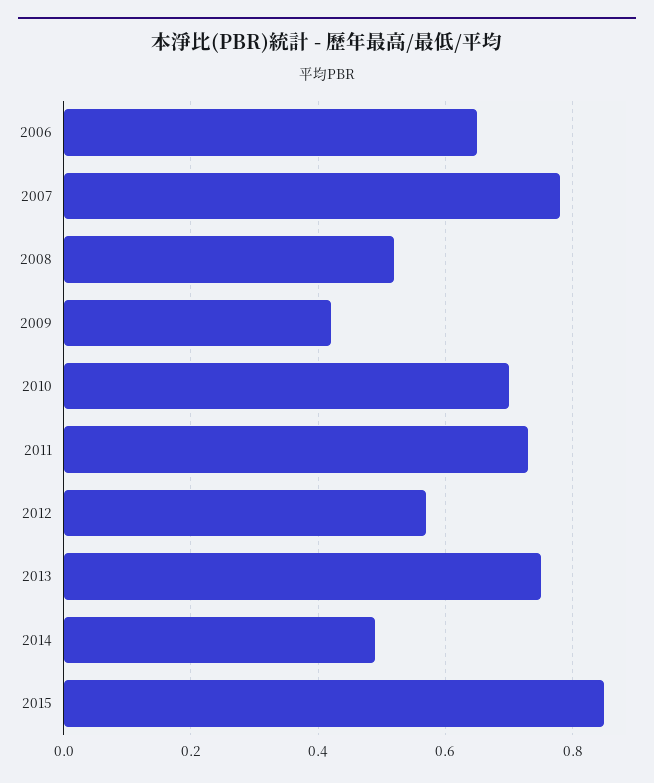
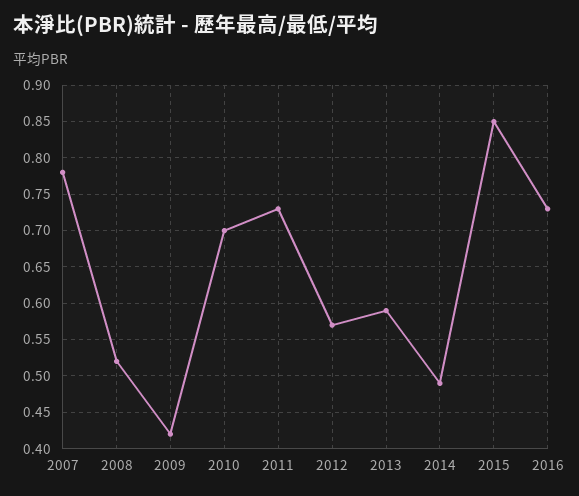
2006: 0.65 -> none
2013: 0.75 -> 0.59
2016: none -> 0.73

